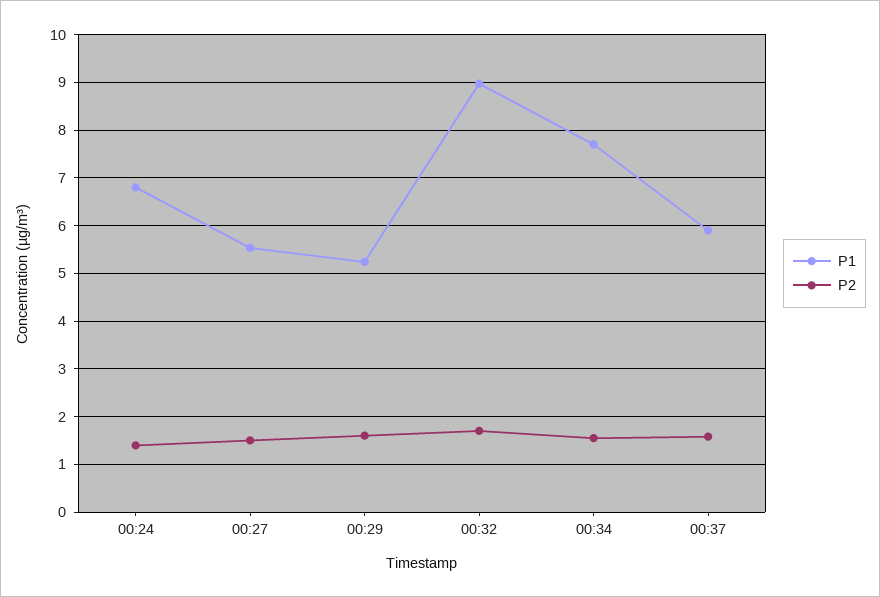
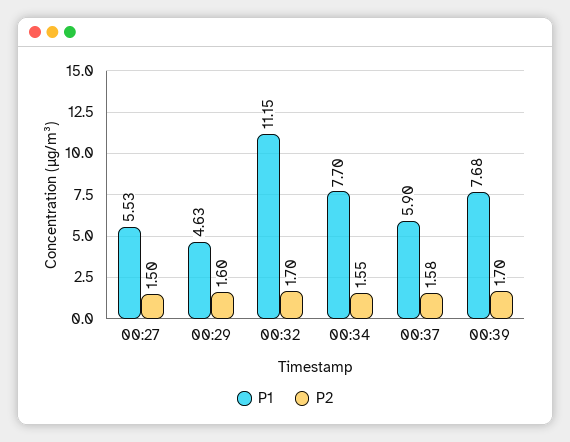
P1, 00:24: 6.8 -> none
P2, 00:24: 1.4 -> none
P1, 00:29: 5.2 -> 4.63
P1, 00:32: 9 -> 11.15
P1, 00:39: none -> 7.68
P2, 00:39: none -> 1.7

